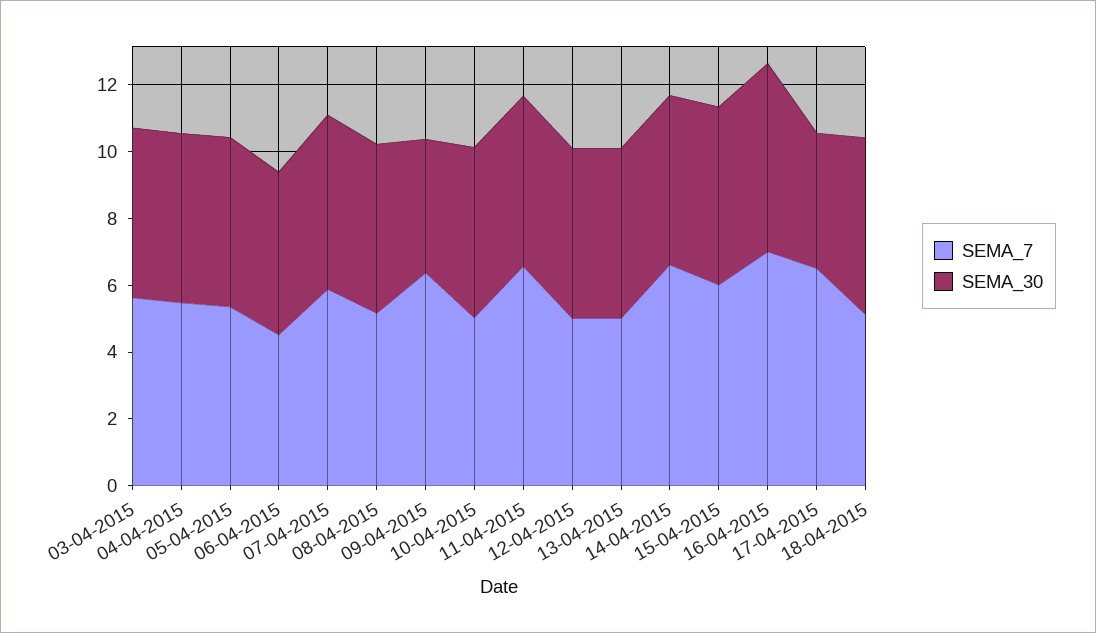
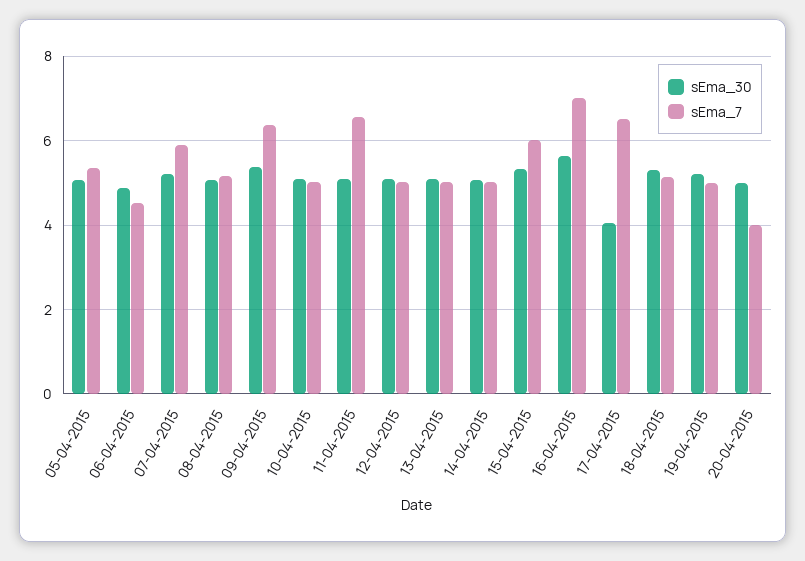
SEMA_7, 03-04-2015: 5.5 -> none
SEMA_30, 03-04-2015: 5 -> none
SEMA_7, 04-04-2015: 5.5 -> none
SEMA_30, 04-04-2015: 5 -> none
SEMA_30, 09-04-2015: 4 -> 5.4
SEMA_7, 14-04-2015: 6.5 -> 5
SEMA_30, 19-04-2015: none -> 5.2
SEMA_7, 19-04-2015: none -> 5
SEMA_30, 20-04-2015: none -> 5
SEMA_7, 20-04-2015: none -> 4

